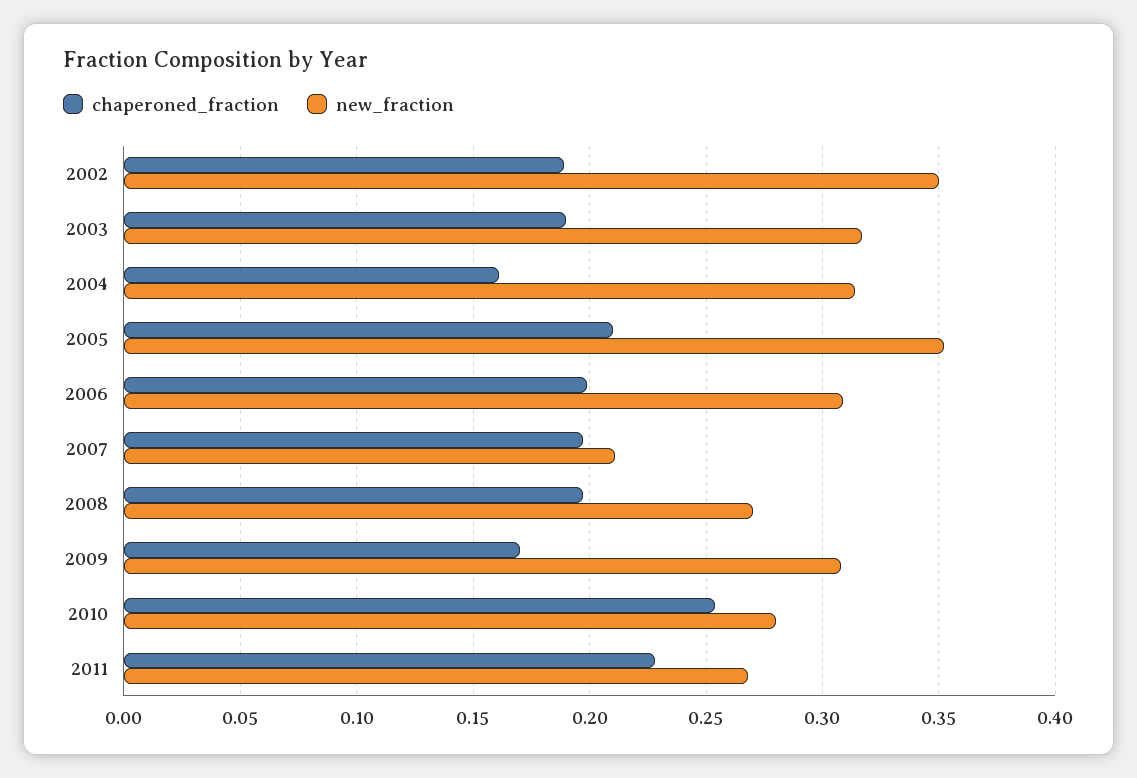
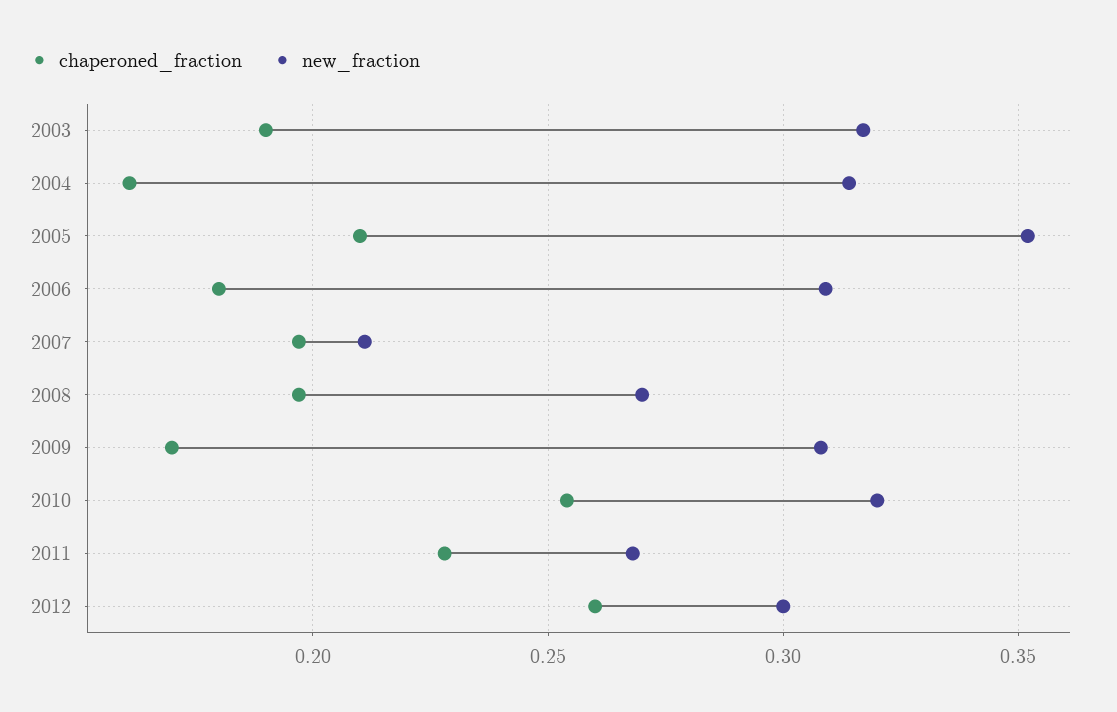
chaperoned_fraction, 2002: 0.19 -> none
new_fraction, 2002: 0.35 -> none
chaperoned_fraction, 2006: 0.2 -> 0.18
new_fraction, 2010: 0.28 -> 0.32
chaperoned_fraction, 2012: none -> 0.26
new_fraction, 2012: none -> 0.3

